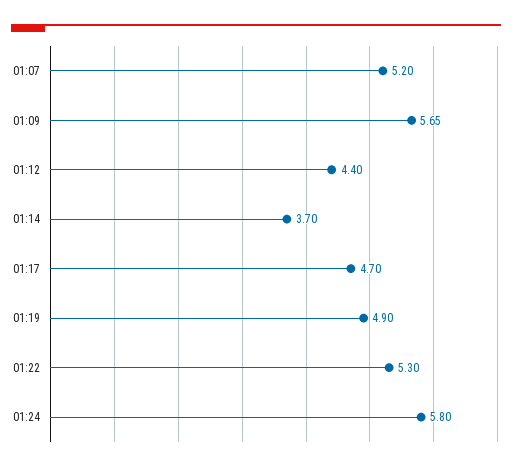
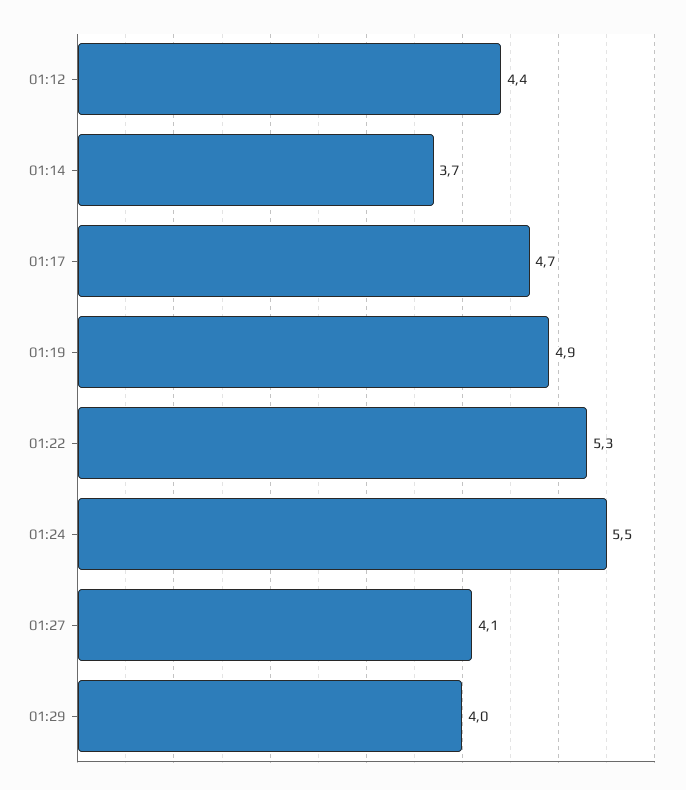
01:07: 5.2 -> none
01:09: 5.65 -> none
01:24: 5.8 -> 5.5
01:27: none -> 4.1
01:29: none -> 4

